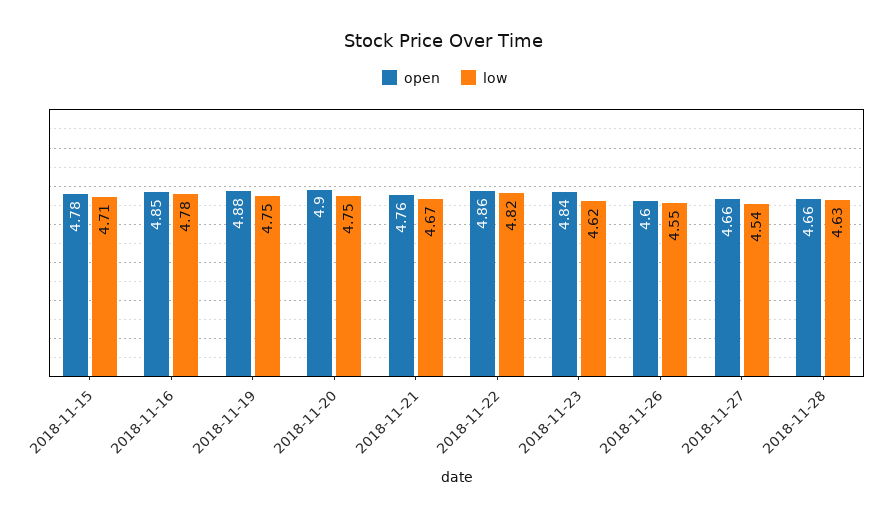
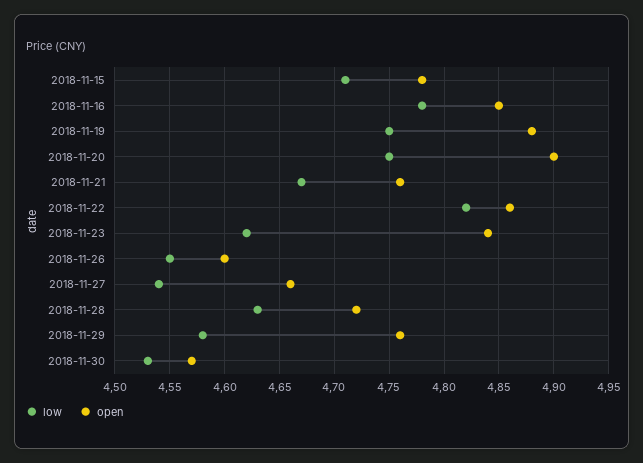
open, 2018-11-28: 4.66 -> 4.72
low, 2018-11-29: none -> 4.58
open, 2018-11-29: none -> 4.76
low, 2018-11-30: none -> 4.53
open, 2018-11-30: none -> 4.57

